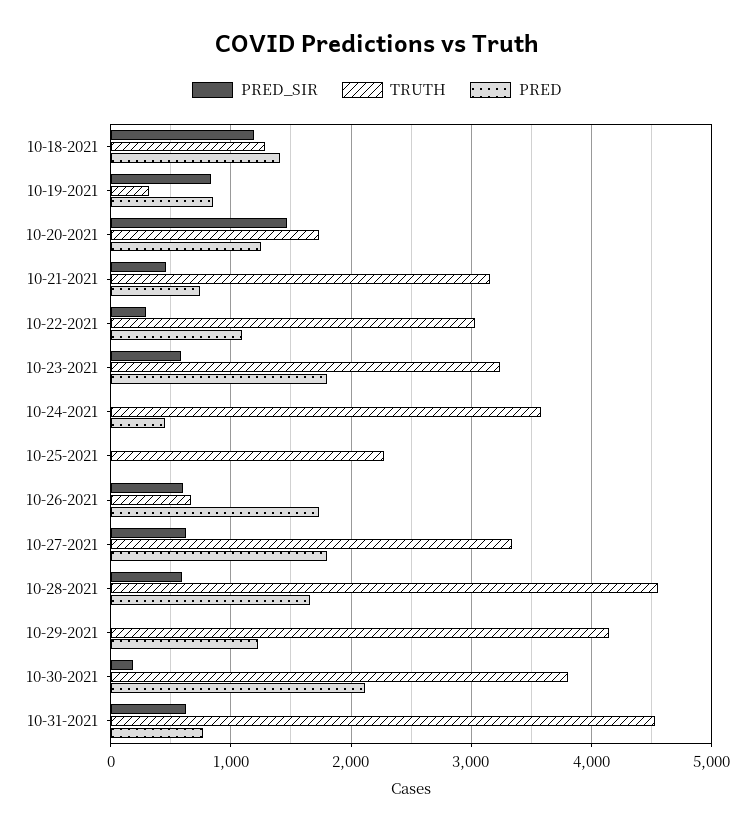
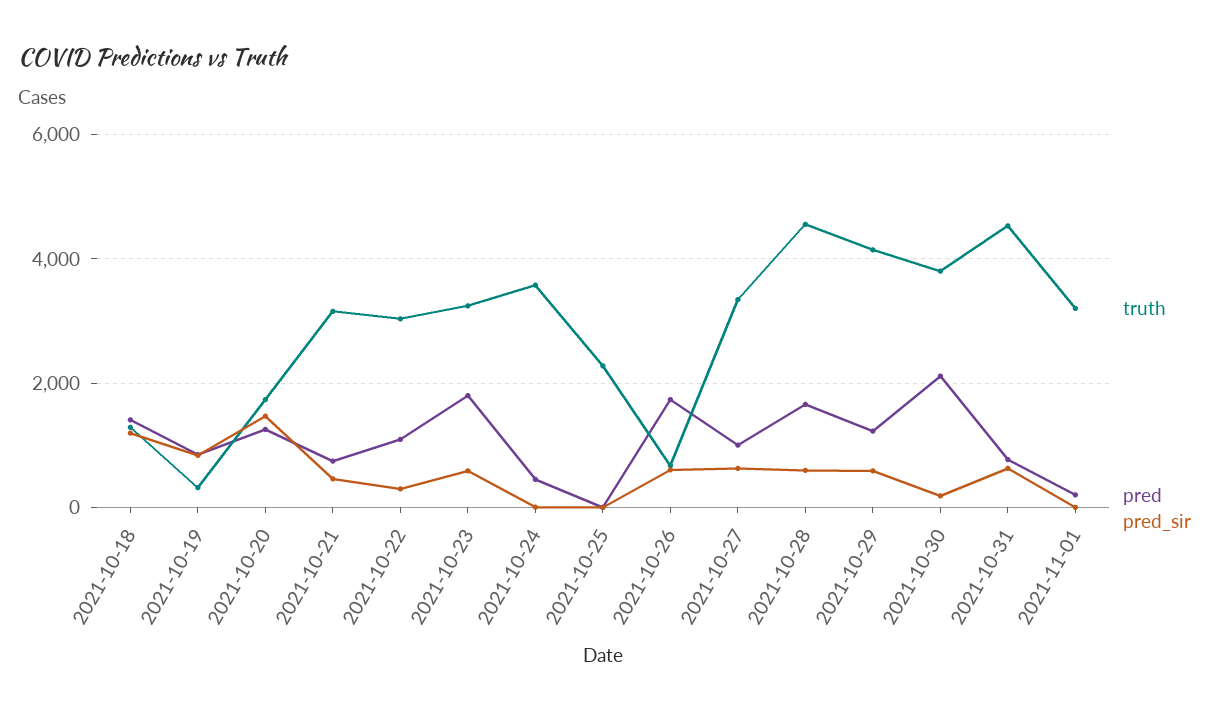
PRED, 10-27-2021: 1800 -> 1000
PRED_SIR, 10-29-2021: 0 -> 600
TRUTH, 2021-11-01: none -> 3200
PRED, 2021-11-01: none -> 200
PRED_SIR, 2021-11-01: none -> 0

